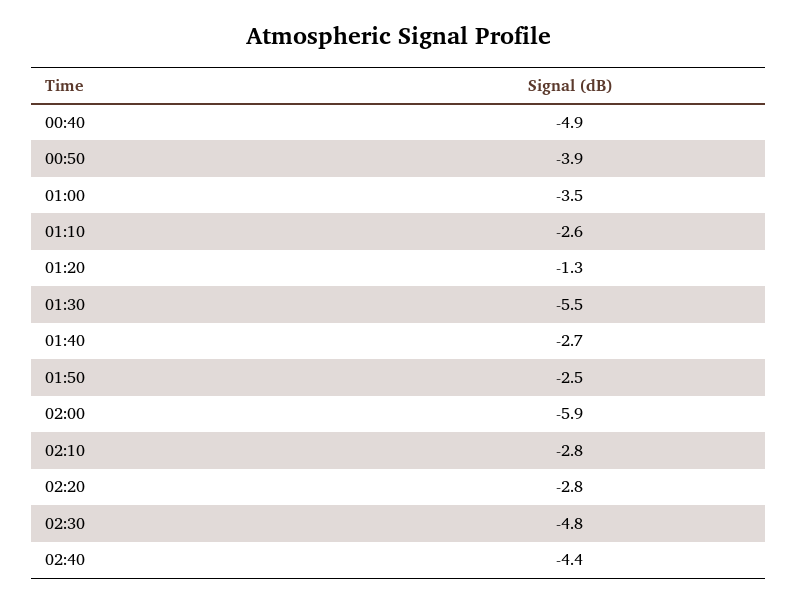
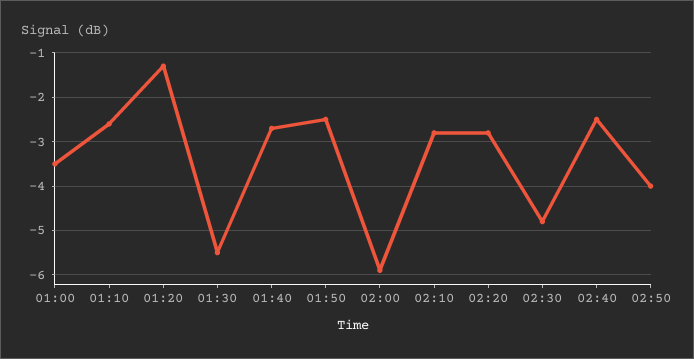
00:40: -4.9 -> none
00:50: -3.9 -> none
02:40: -4.4 -> -2.5
02:50: none -> -4

